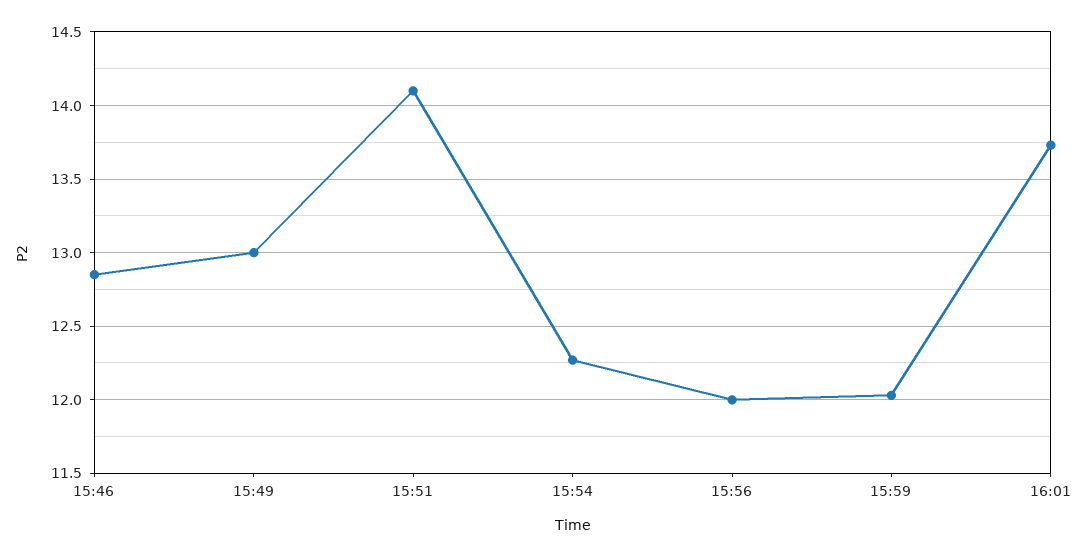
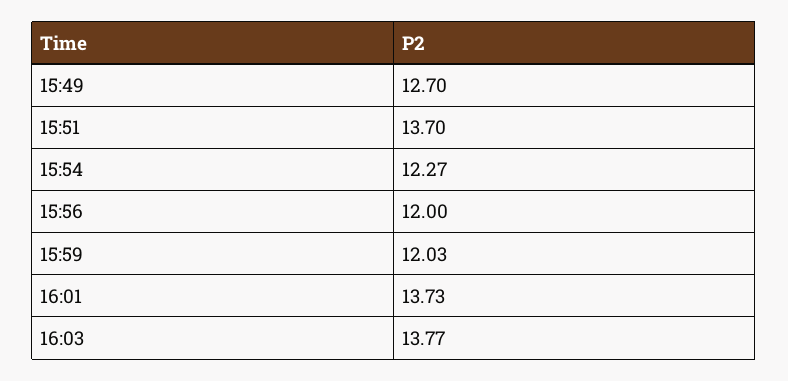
15:46: 12.85 -> none
15:49: 13 -> 12.7
15:51: 14.1 -> 13.7
16:03: none -> 13.77

